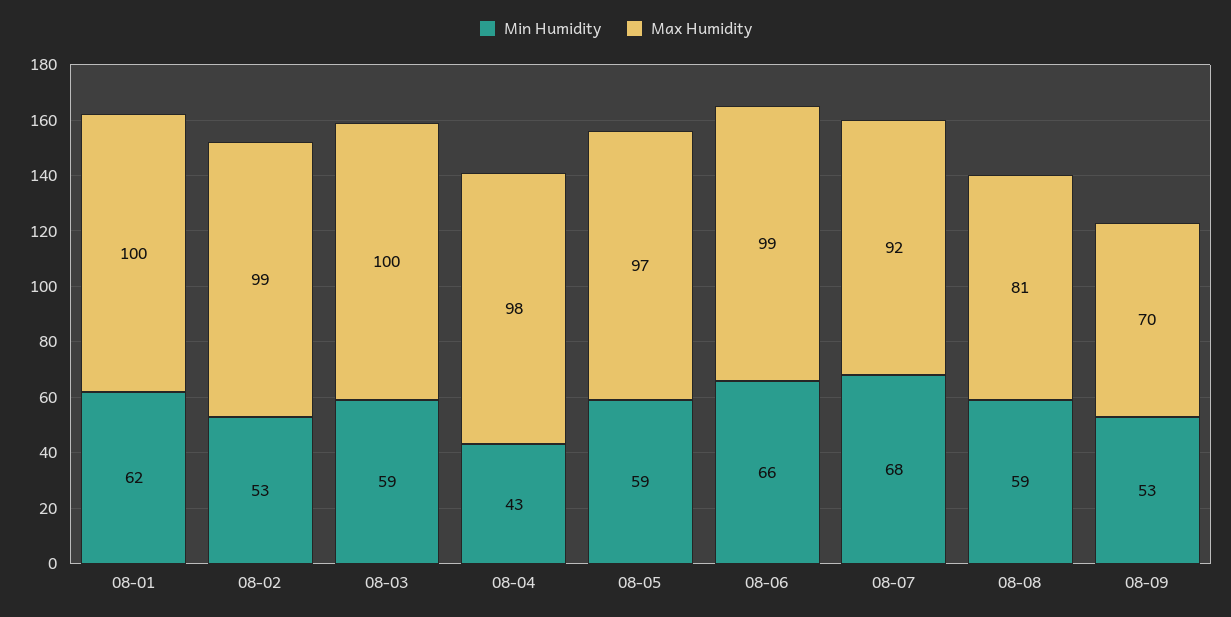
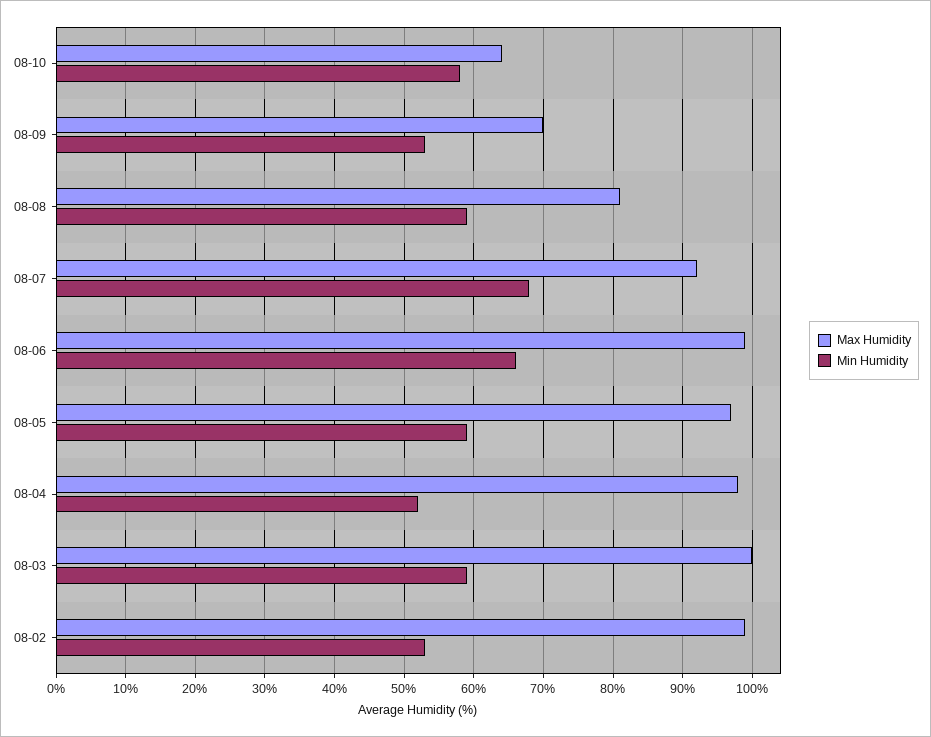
Min Humidity, 08-01: 62 -> none
Max Humidity, 08-01: 100 -> none
Min Humidity, 08-04: 43 -> 52
Max Humidity, 08-10: none -> 64
Min Humidity, 08-10: none -> 58

